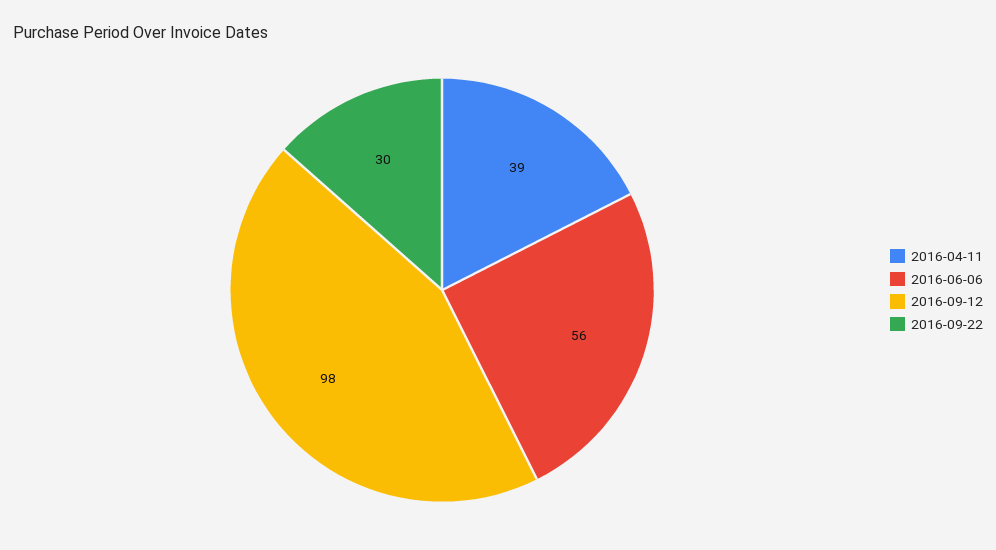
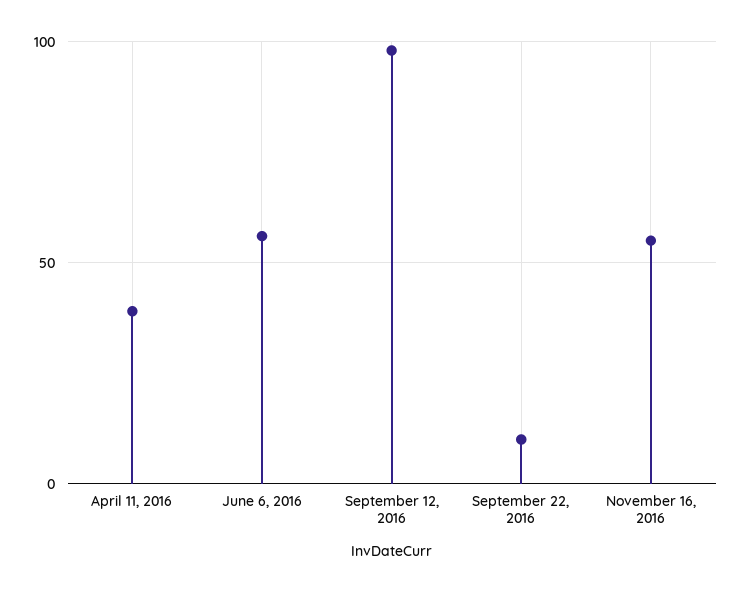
2016-09-22: 30 -> 10
November 16, 2016: none -> 55

